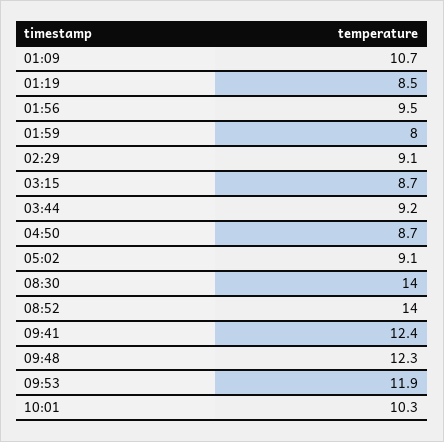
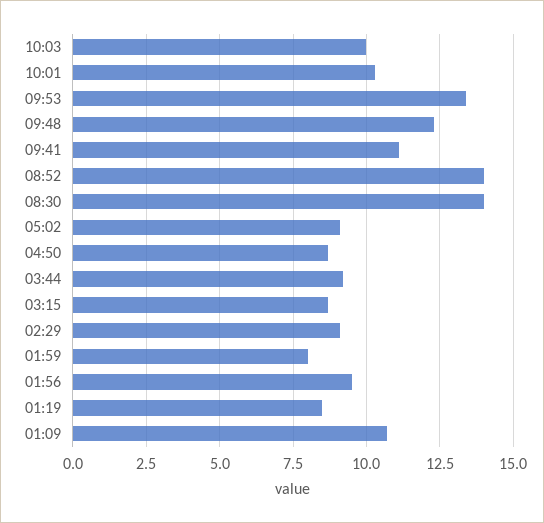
09:41: 12.4 -> 11
09:53: 11.9 -> 13.5
10:03: none -> 10

